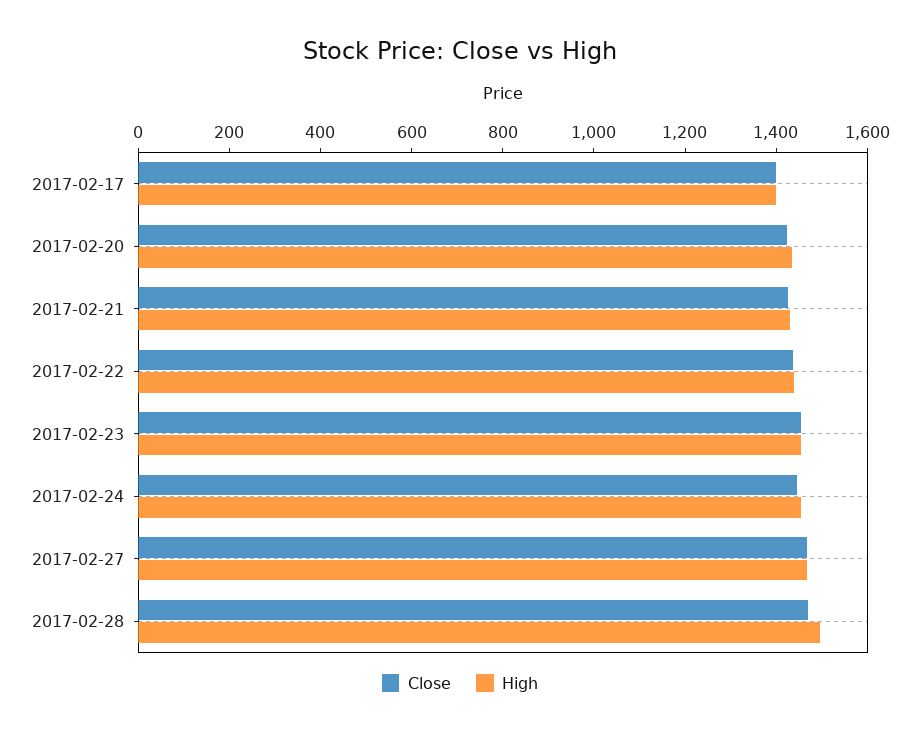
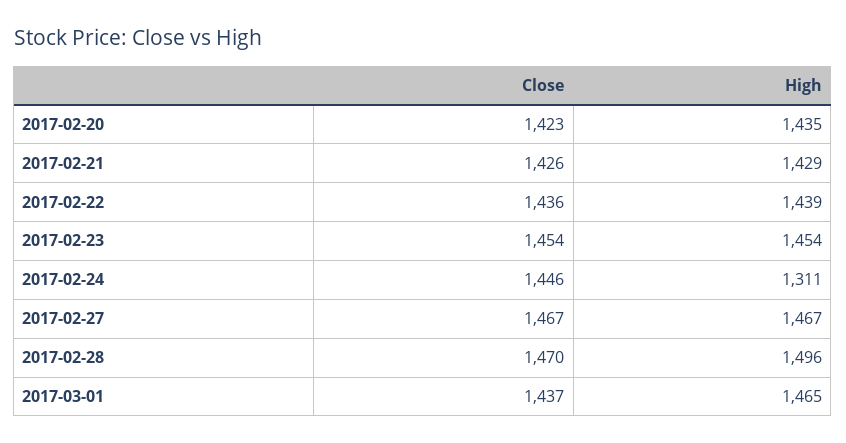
Close, 2017-02-17: 1400 -> none
High, 2017-02-17: 1400 -> none
High, 2017-02-24: 1450 -> 1311
Close, 2017-03-01: none -> 1437
High, 2017-03-01: none -> 1465

